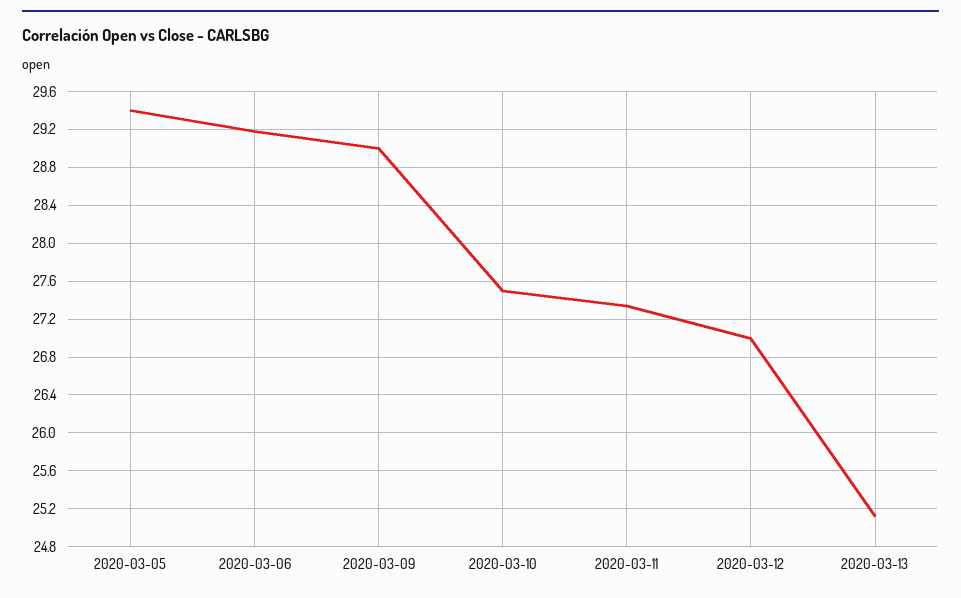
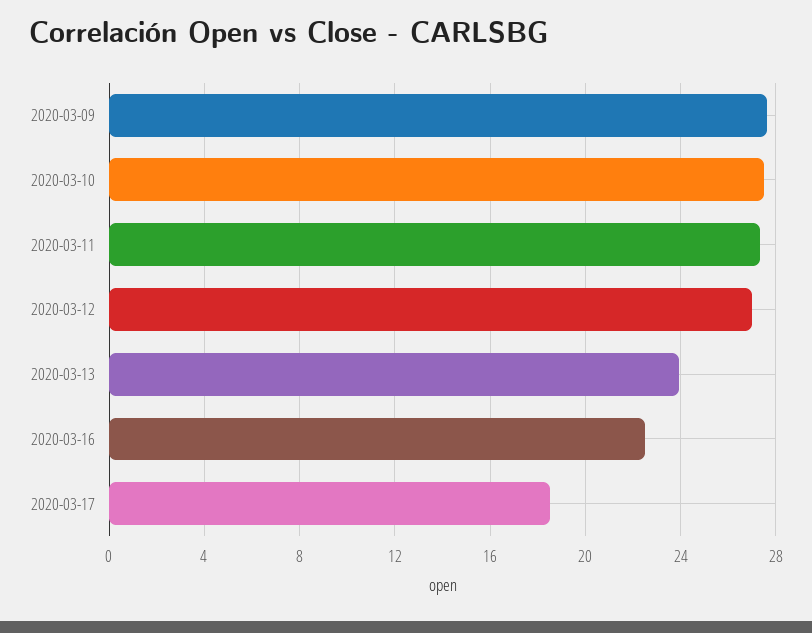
2020-03-05: 29.4 -> none
2020-03-06: 29.2 -> none
2020-03-09: 29 -> 27.5
2020-03-13: 25.1 -> 24
2020-03-16: none -> 22.5
2020-03-17: none -> 18.5

